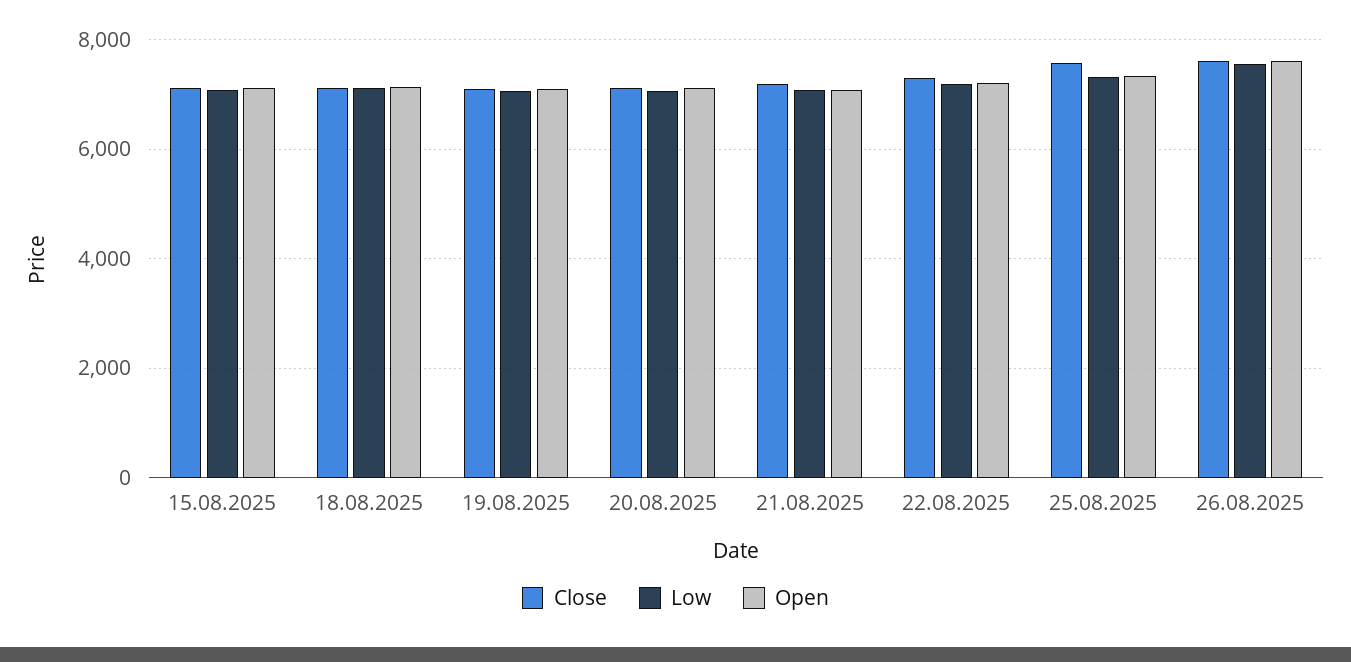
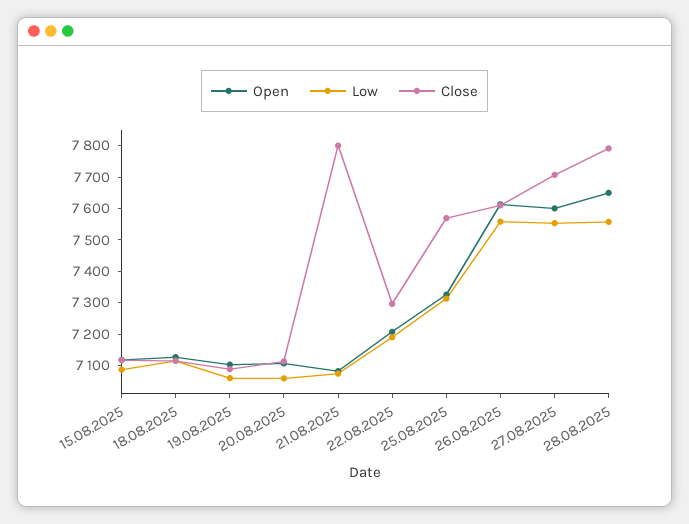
Close, 21.08.2025: 7200 -> 7800
Open, 27.08.2025: none -> 7600
Low, 27.08.2025: none -> 7550
Close, 27.08.2025: none -> 7700
Open, 28.08.2025: none -> 7650
Low, 28.08.2025: none -> 7550
Close, 28.08.2025: none -> 7800

